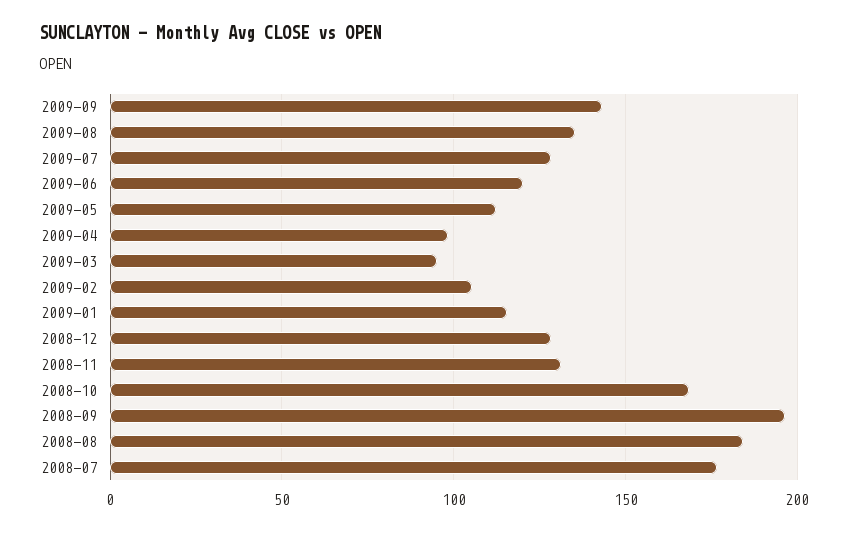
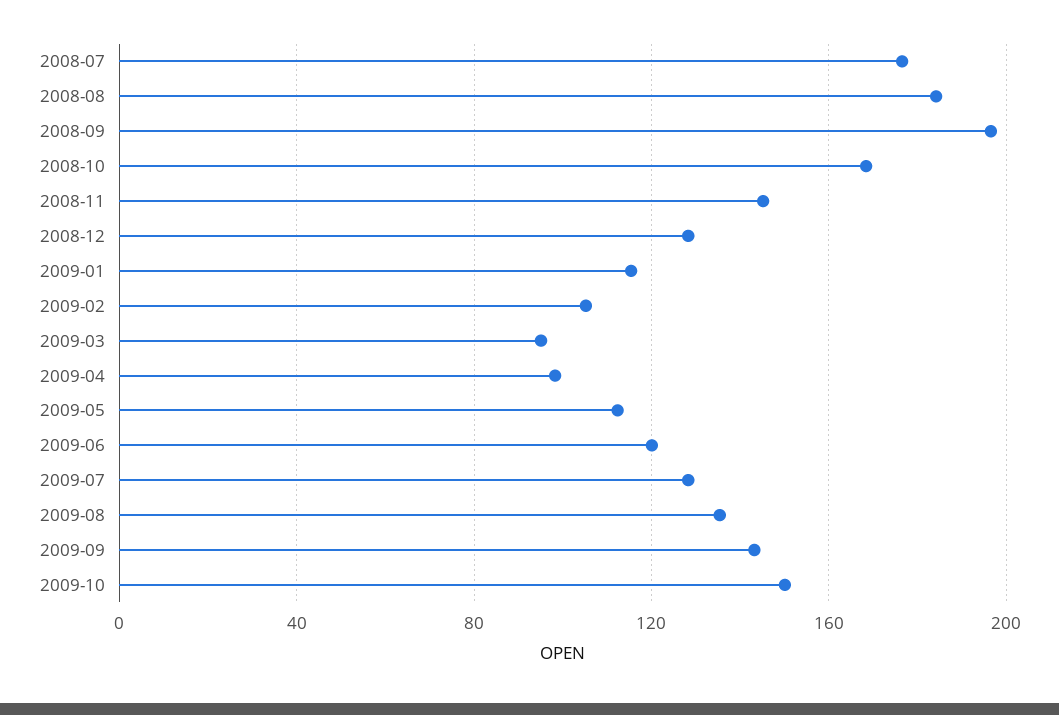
2008-11: 130 -> 145
2009-10: none -> 150

